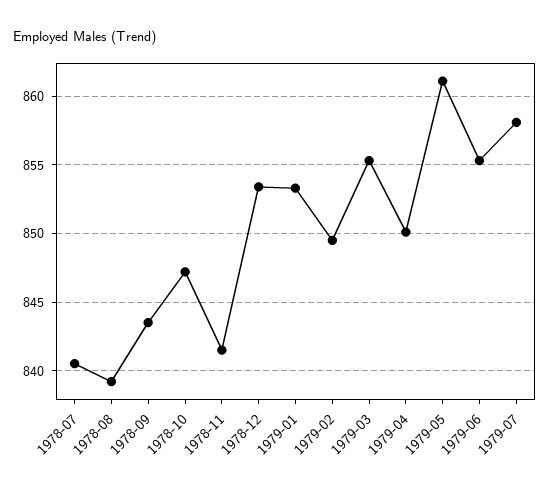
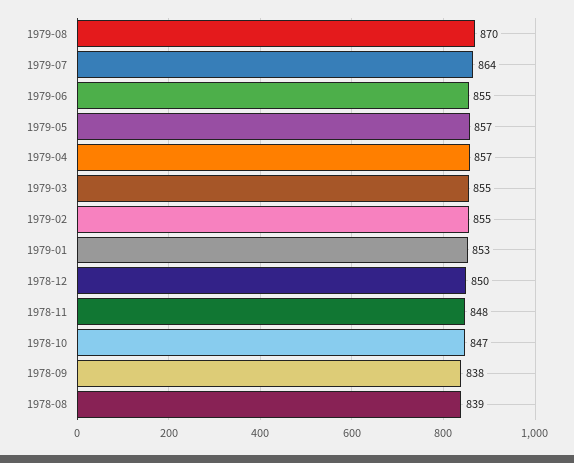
1978-07: 840.5 -> none
1978-09: 843.5 -> 838
1978-11: 841.5 -> 848
1978-12: 853.5 -> 850
1979-02: 849.5 -> 855
1979-04: 850 -> 857
1979-05: 861 -> 857
1979-07: 858 -> 864
1979-08: none -> 870

